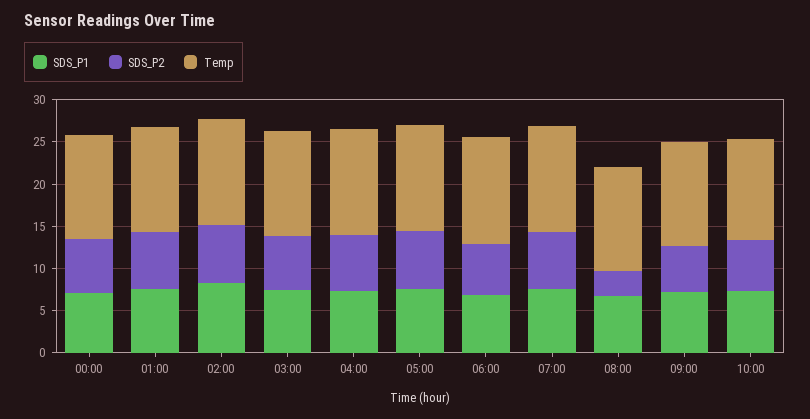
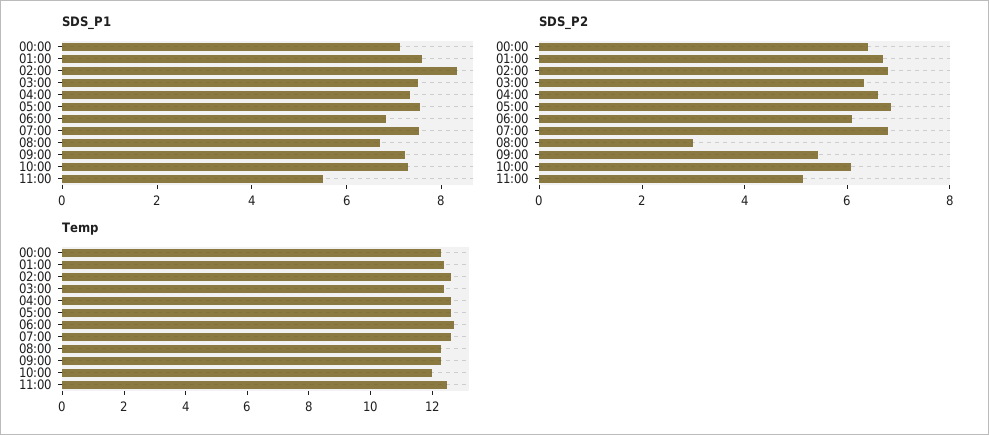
SDS_P1, 11:00: none -> 5.5
SDS_P2, 11:00: none -> 5
Temp, 11:00: none -> 12.5

